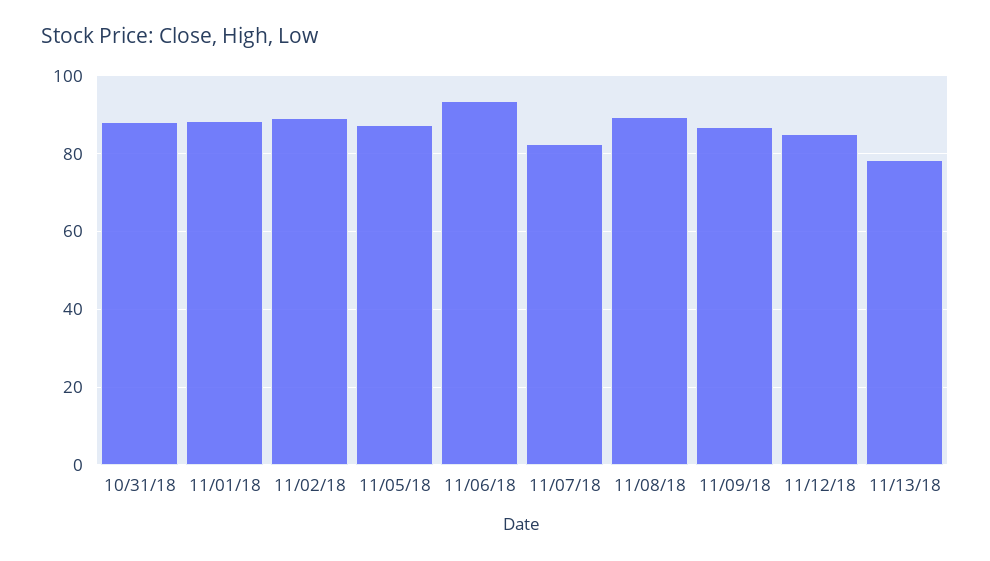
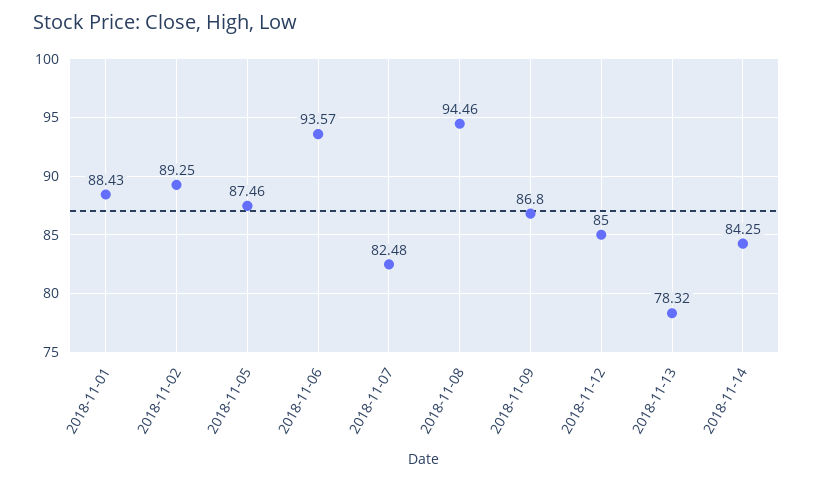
10/31/18: 88 -> none
11/08/18: 90 -> 94.46
2018-11-14: none -> 84.25

